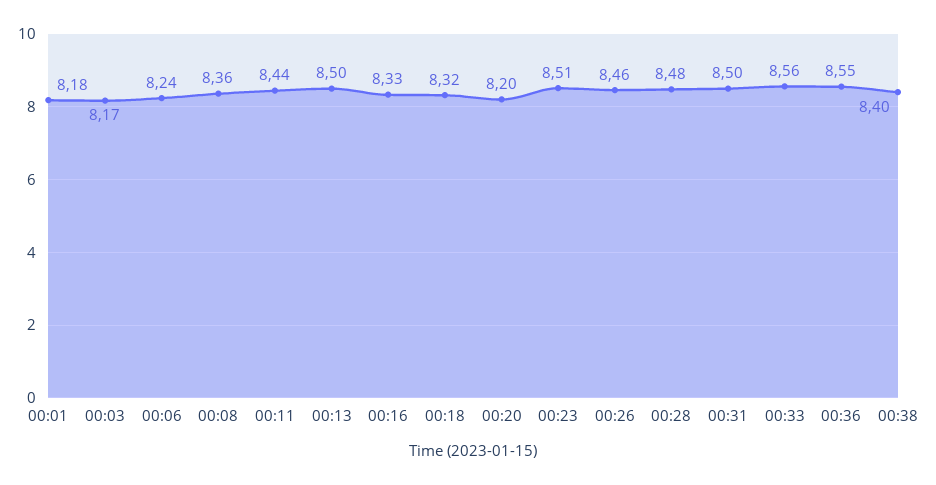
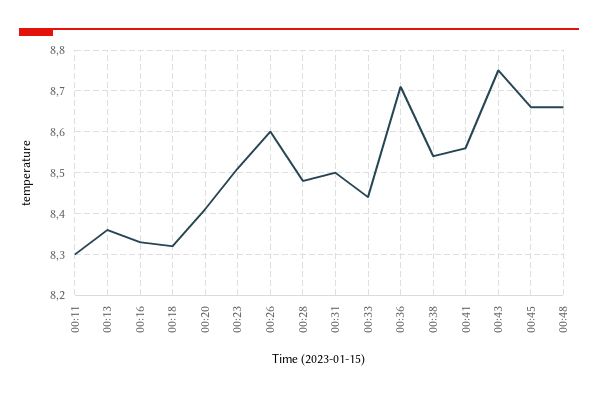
00:01: 8.18 -> none
00:03: 8.17 -> none
00:06: 8.24 -> none
00:08: 8.36 -> none
00:11: 8.44 -> 8.3
00:13: 8.5 -> 8.35
00:20: 8.2 -> 8.4
00:26: 8.46 -> 8.6
00:33: 8.56 -> 8.45
00:36: 8.55 -> 8.7
00:38: 8.4 -> 8.55
00:41: none -> 8.55
00:43: none -> 8.75
00:45: none -> 8.65
00:48: none -> 8.65

